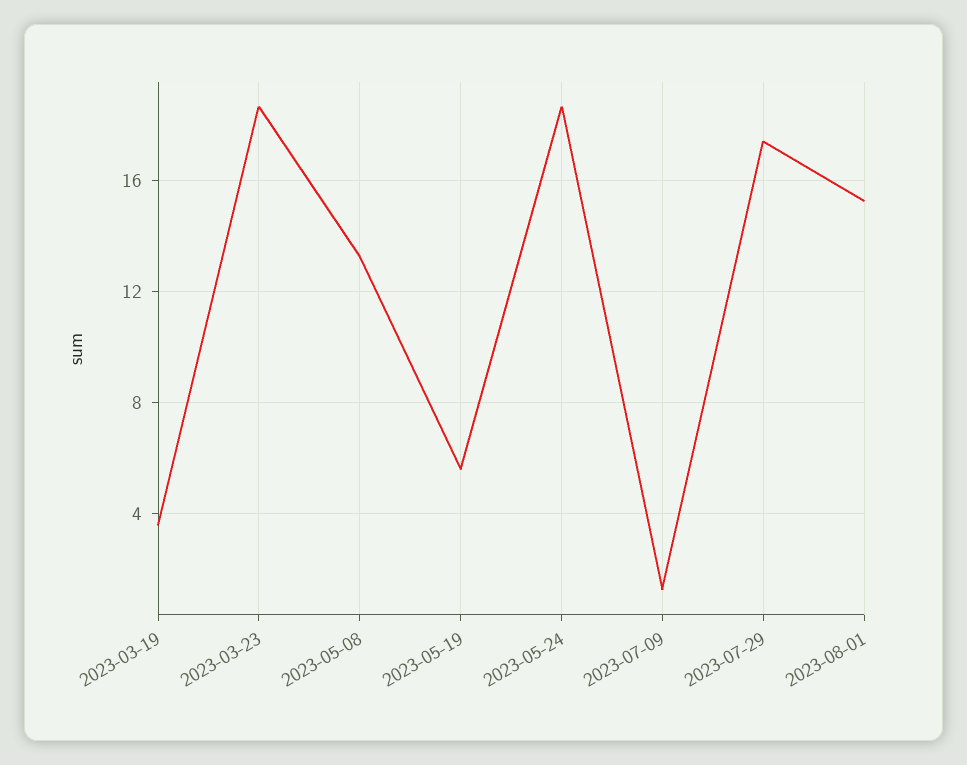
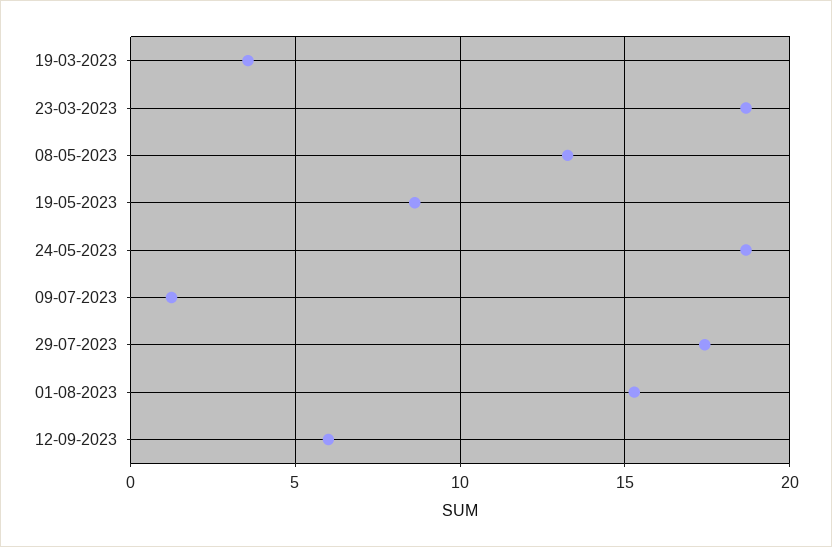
2023-05-19: 5.5 -> 8.5
12-09-2023: none -> 6

